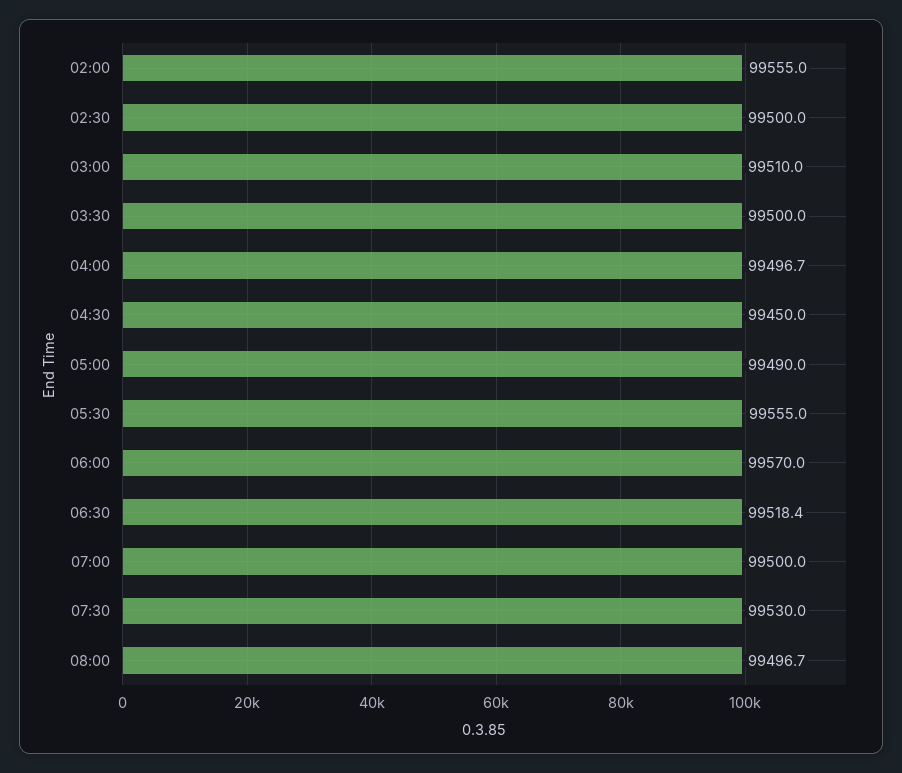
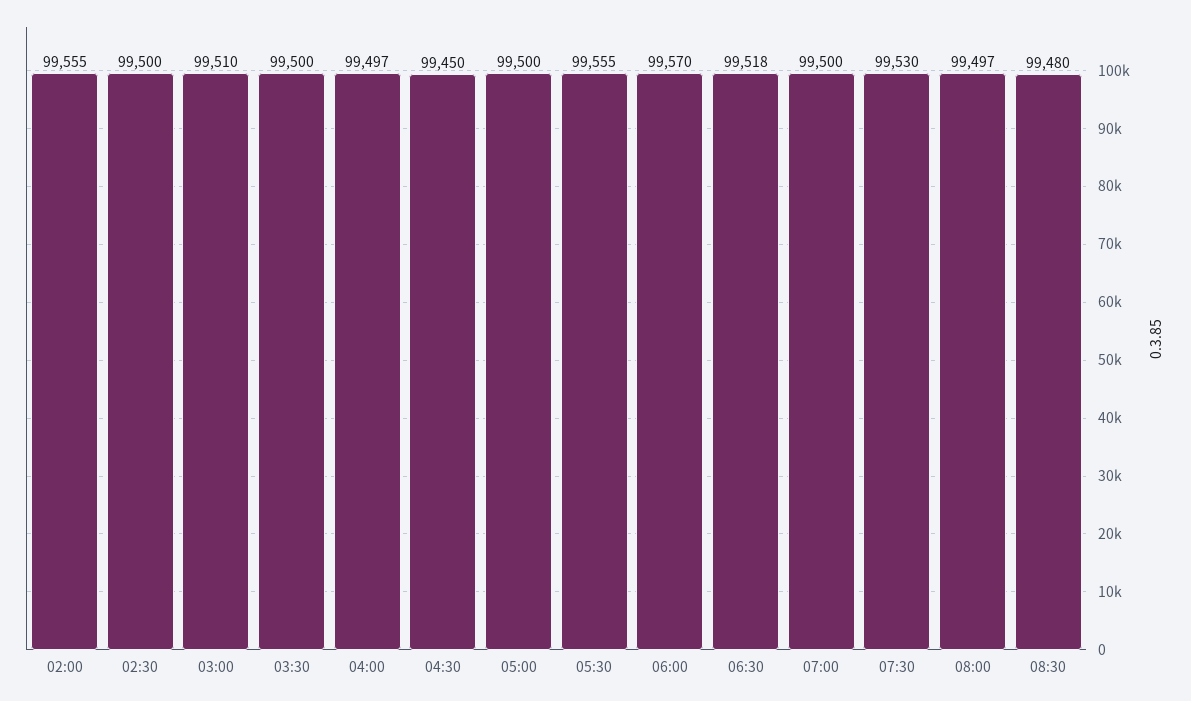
05:00: 99490 -> 99500
08:30: none -> 99480

